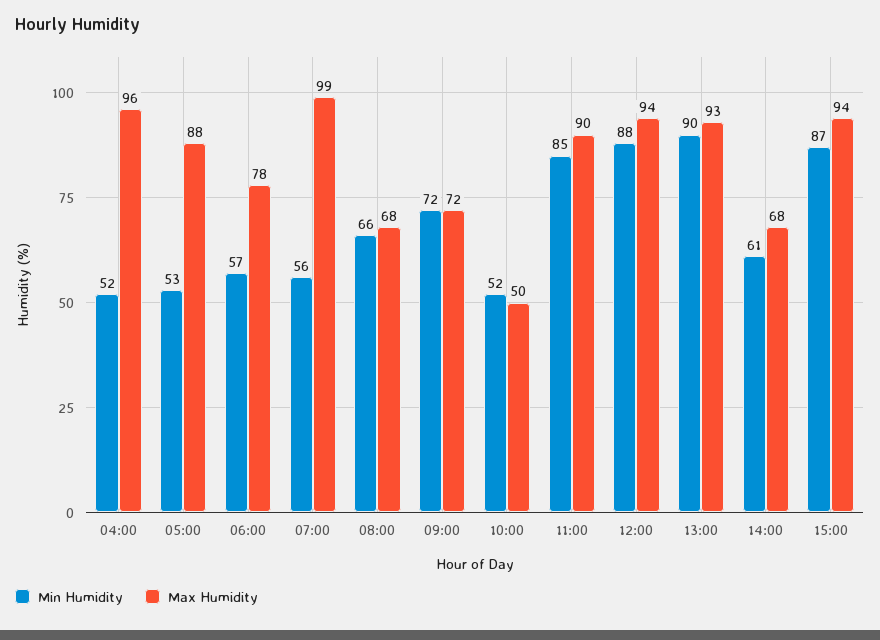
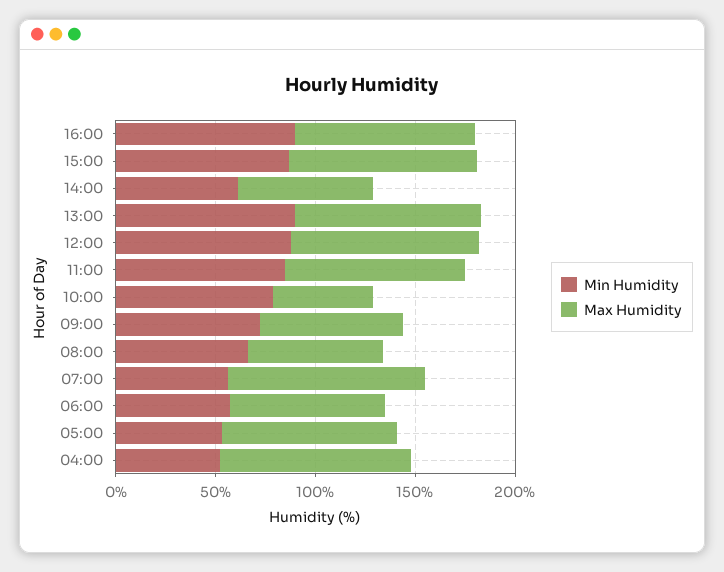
Min Humidity, 10:00: 52 -> 80
Min Humidity, 16:00: none -> 90
Max Humidity, 16:00: none -> 90

